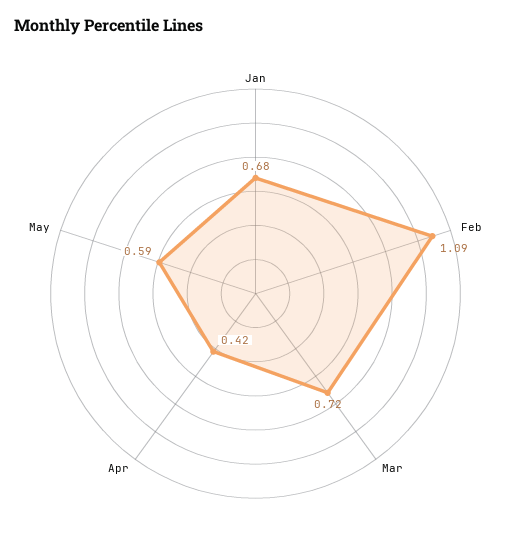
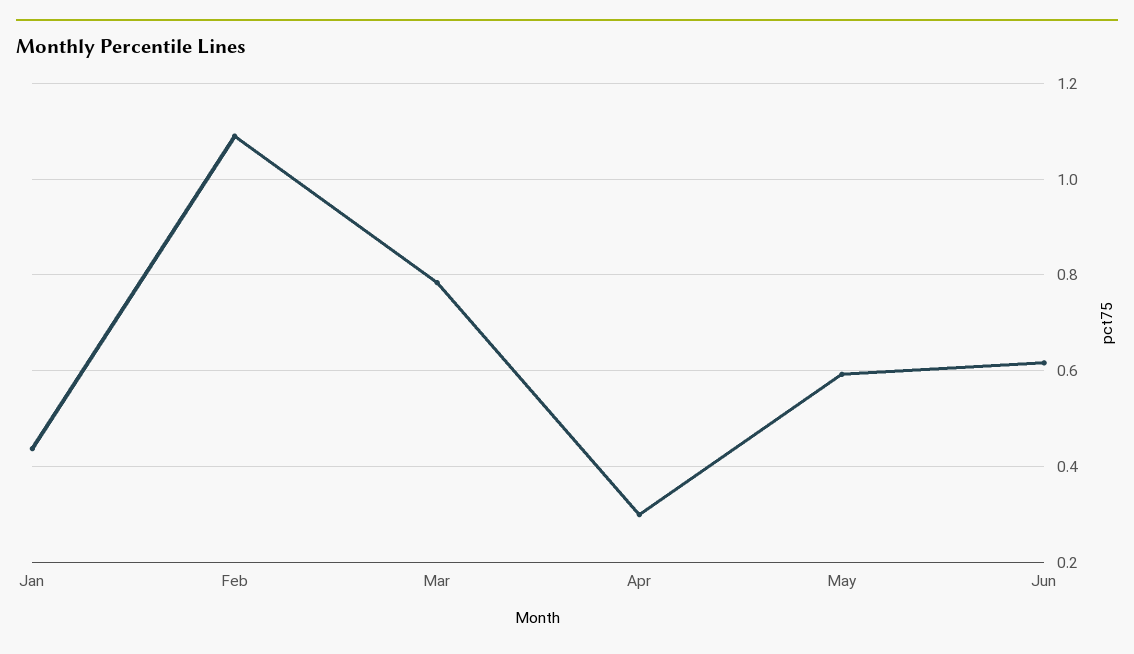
Jan: 0.68 -> 0.44
Mar: 0.72 -> 0.78
Apr: 0.42 -> 0.3
Jun: none -> 0.62

